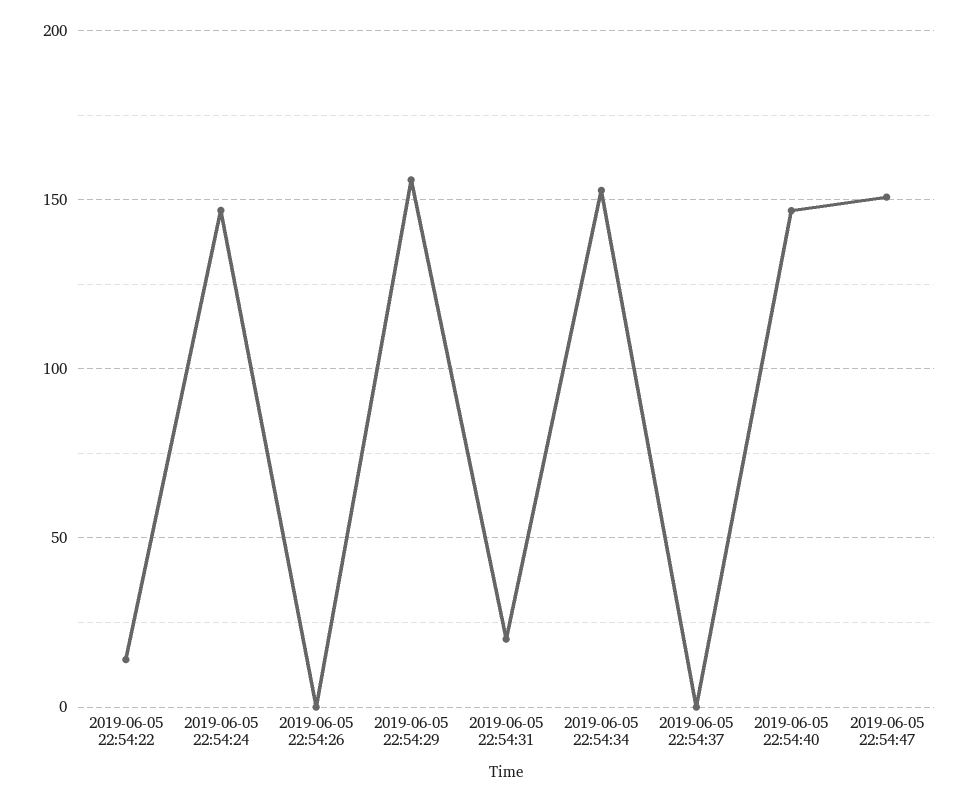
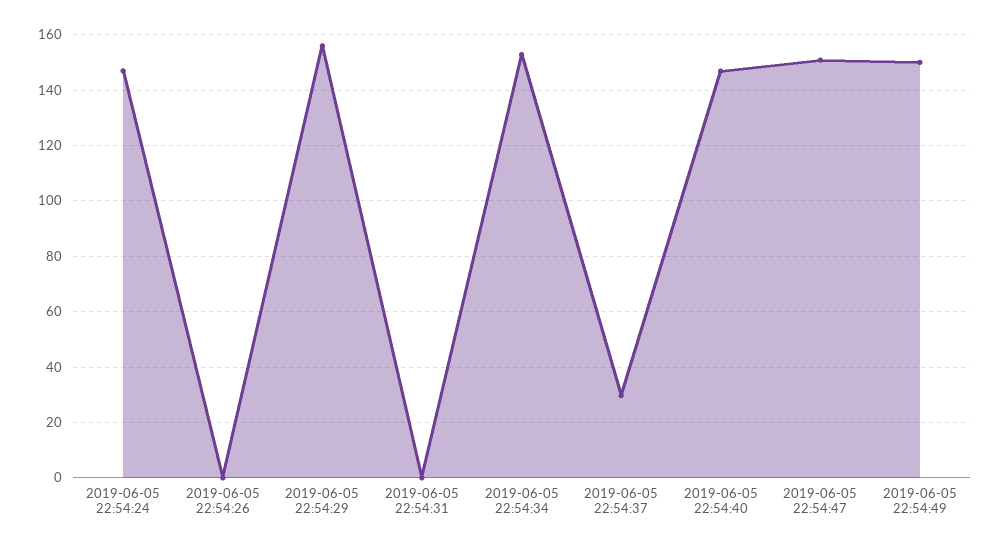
2019-06-05 22:54:22: 15 -> none
2019-06-05 22:54:31: 20 -> 0
2019-06-05 22:54:37: 0 -> 30
2019-06-05 22:54:49: none -> 150

